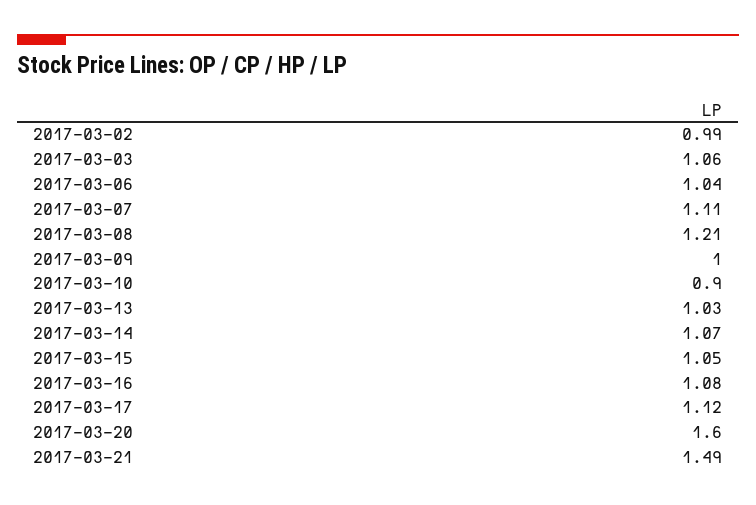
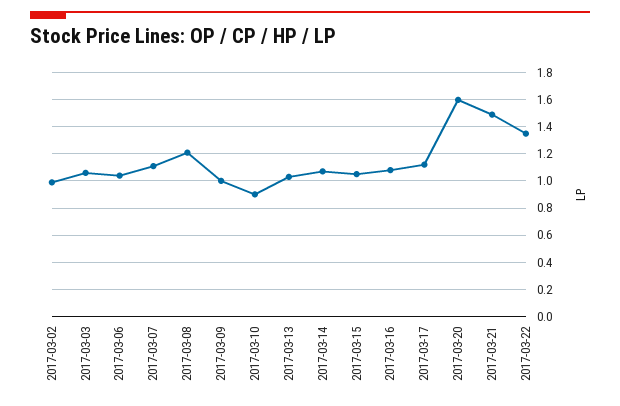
2017-03-22: none -> 1.35

